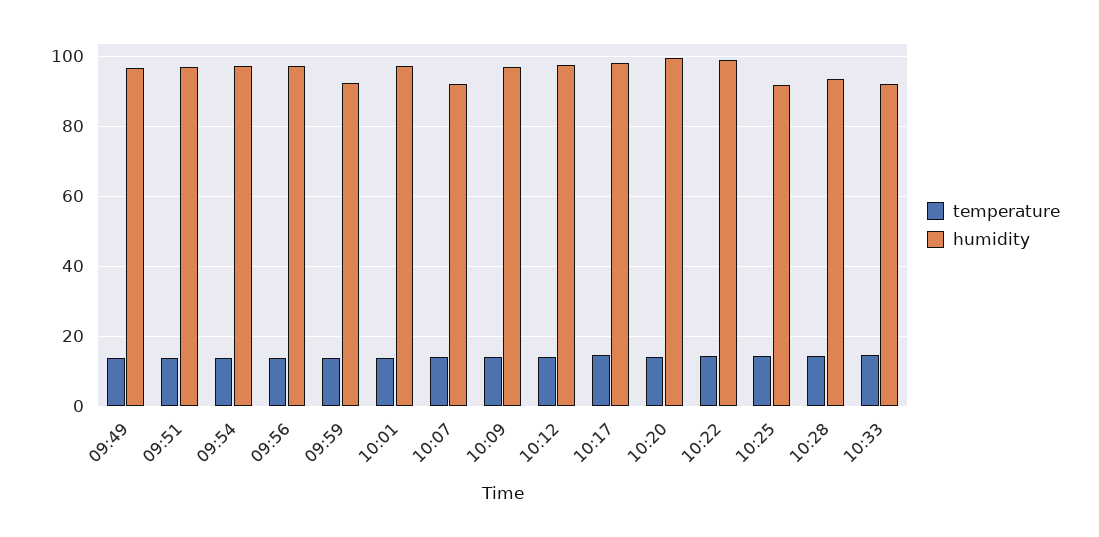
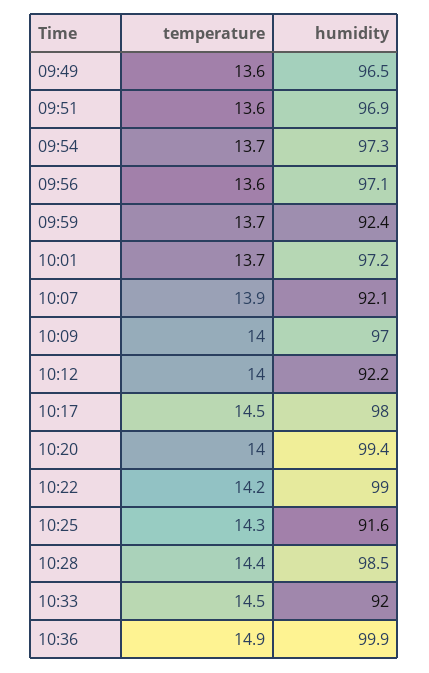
humidity, 10:12: 98 -> 92.2
humidity, 10:28: 94 -> 98.5
temperature, 10:36: none -> 14.9
humidity, 10:36: none -> 99.9

